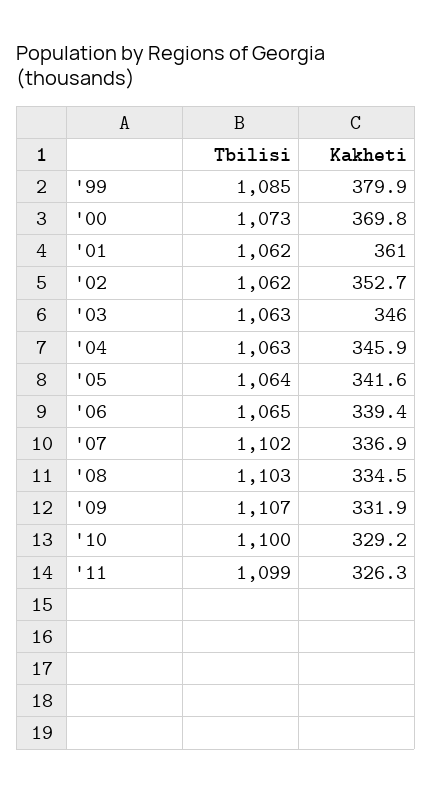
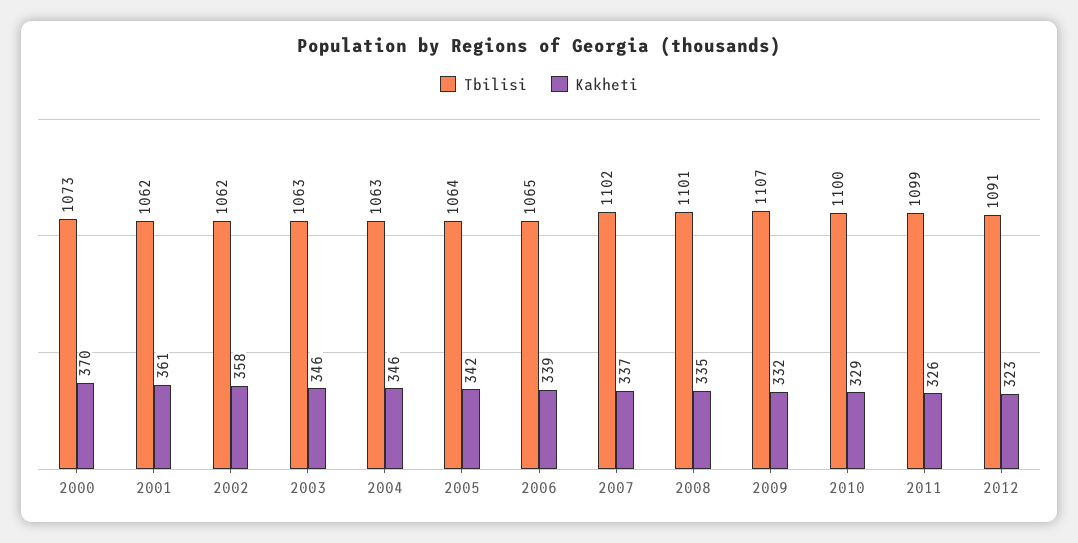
Tbilisi, '99: 1085 -> none
Kakheti, '99: 379.9 -> none
Kakheti, '02: 352.7 -> 358
Tbilisi, '08: 1103 -> 1101
Tbilisi, 2012: none -> 1091
Kakheti, 2012: none -> 323

